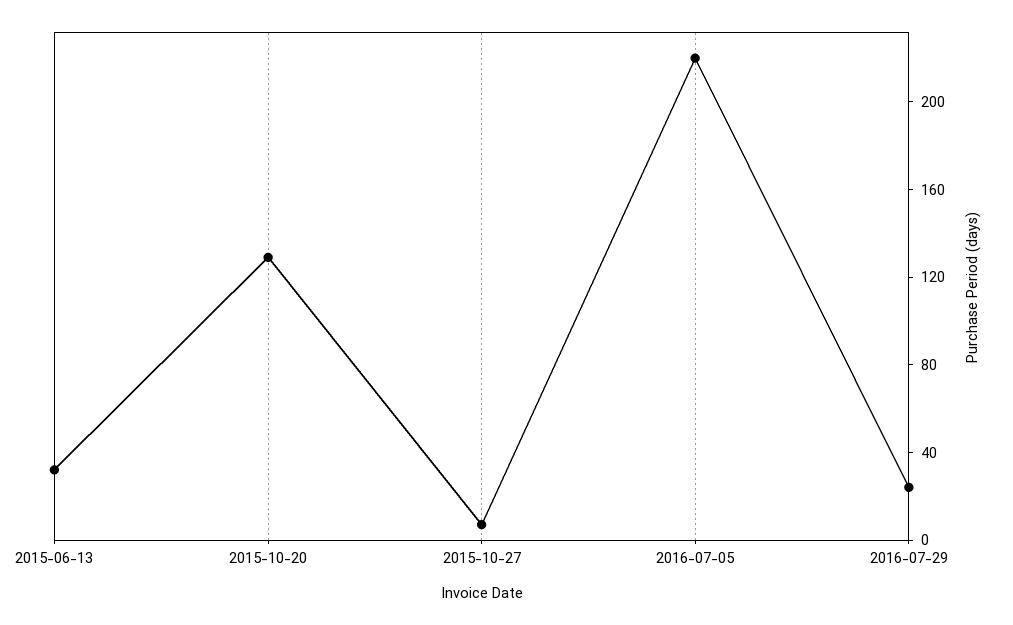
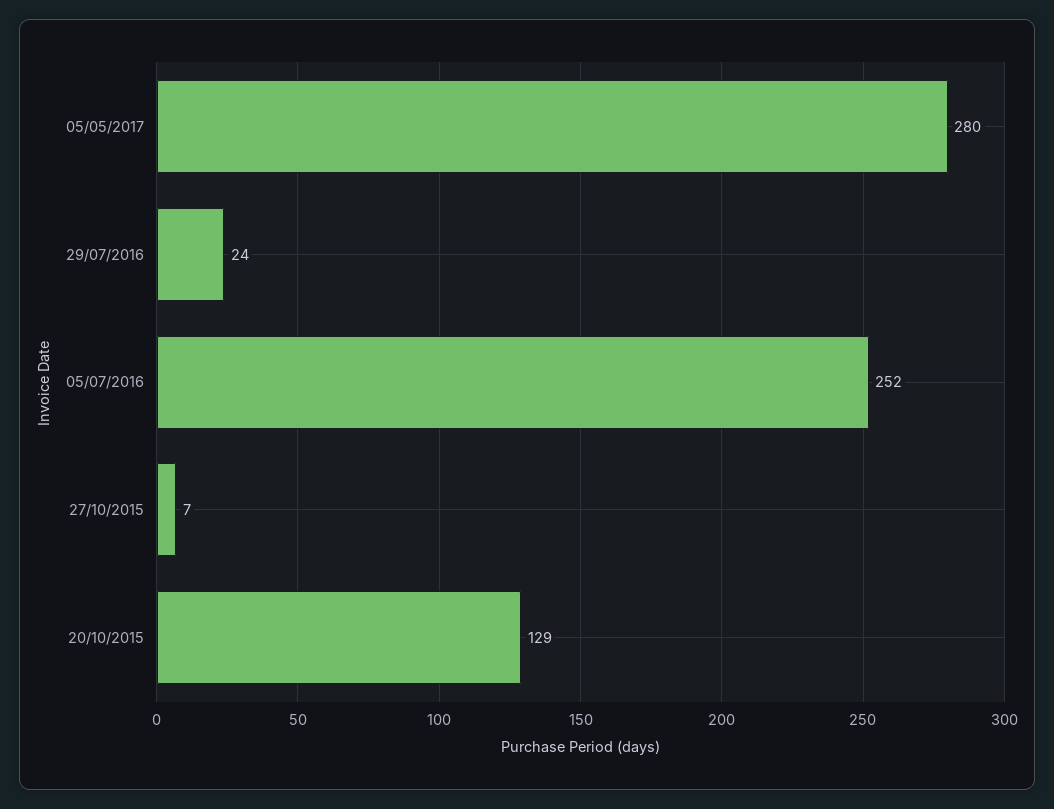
2015-06-13: 30 -> none
2016-07-05: 220 -> 252
05/05/2017: none -> 280

